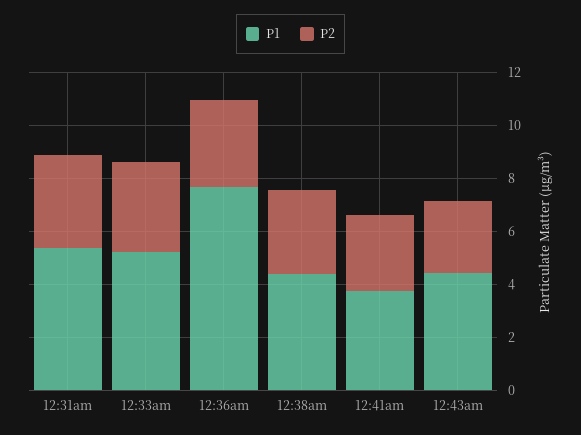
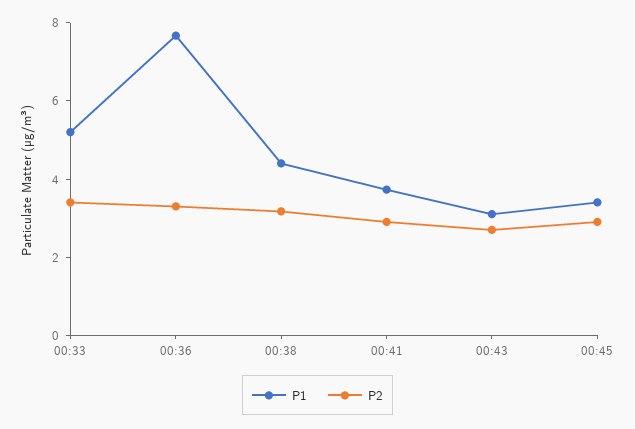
P1, 12:31am: 5.5 -> none
P2, 12:31am: 3.5 -> none
P1, 12:43am: 4.5 -> 3
P1, 00:45: none -> 3.5
P2, 00:45: none -> 3

